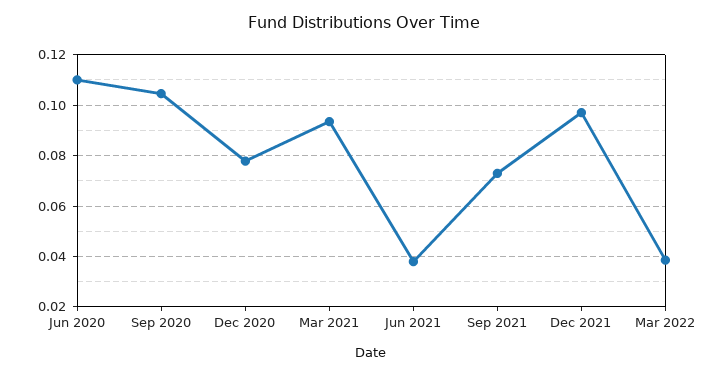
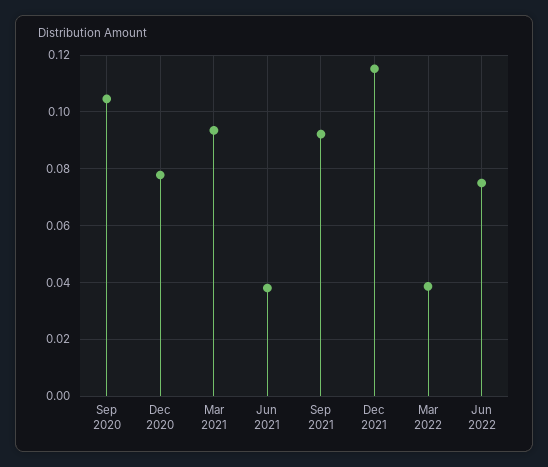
Jun 2020: 0.11 -> none
Sep 2021: 0.0725 -> 0.0925
Dec 2021: 0.0975 -> 0.115
Jun 2022: none -> 0.075

